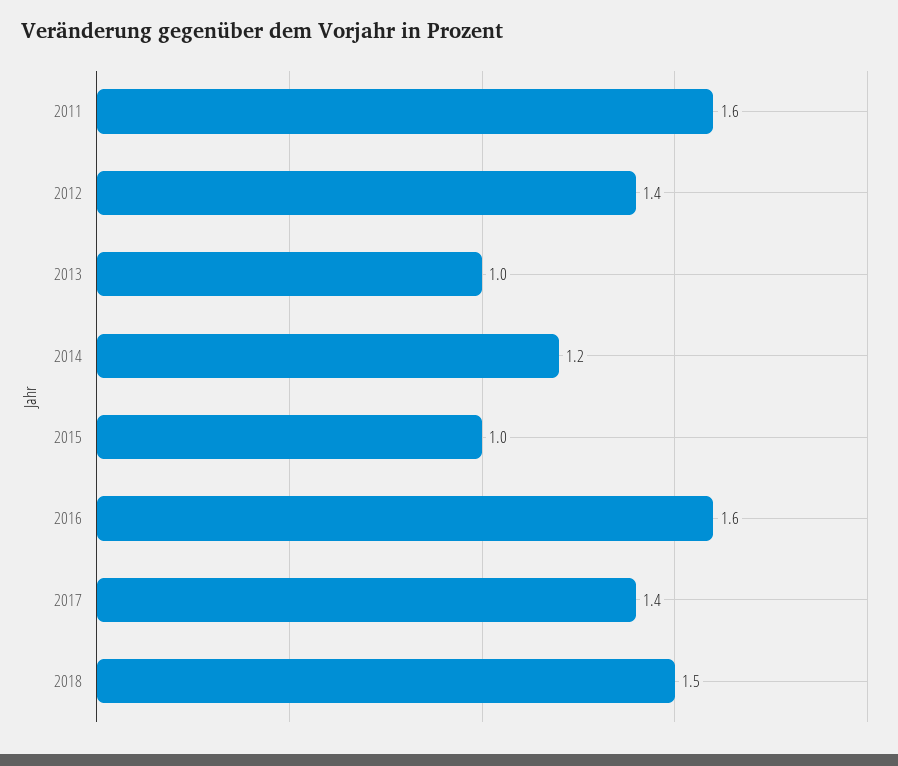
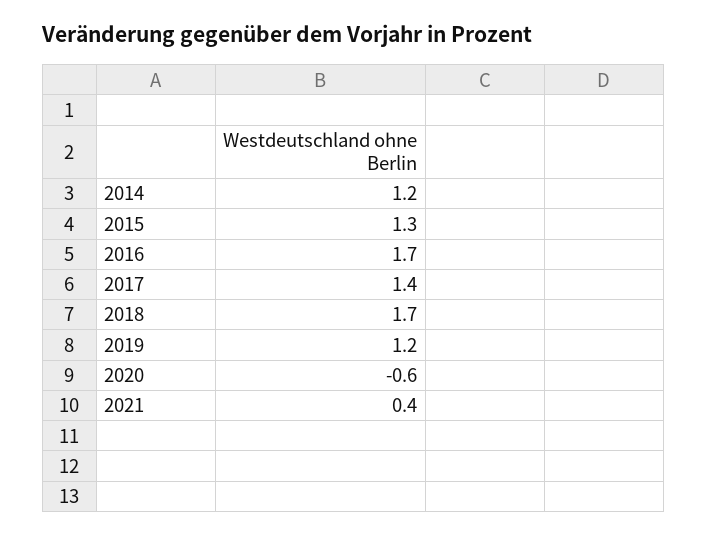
2011: 1.6 -> none
2012: 1.4 -> none
2013: 1 -> none
2015: 1 -> 1.3
2016: 1.6 -> 1.7
2018: 1.5 -> 1.7
2019: none -> 1.2
2020: none -> -0.6
2021: none -> 0.4

